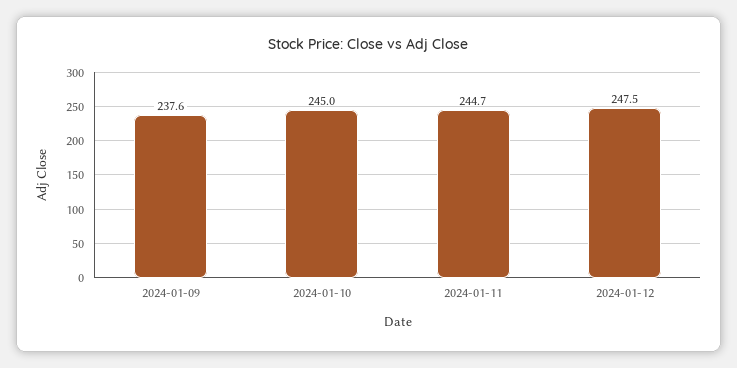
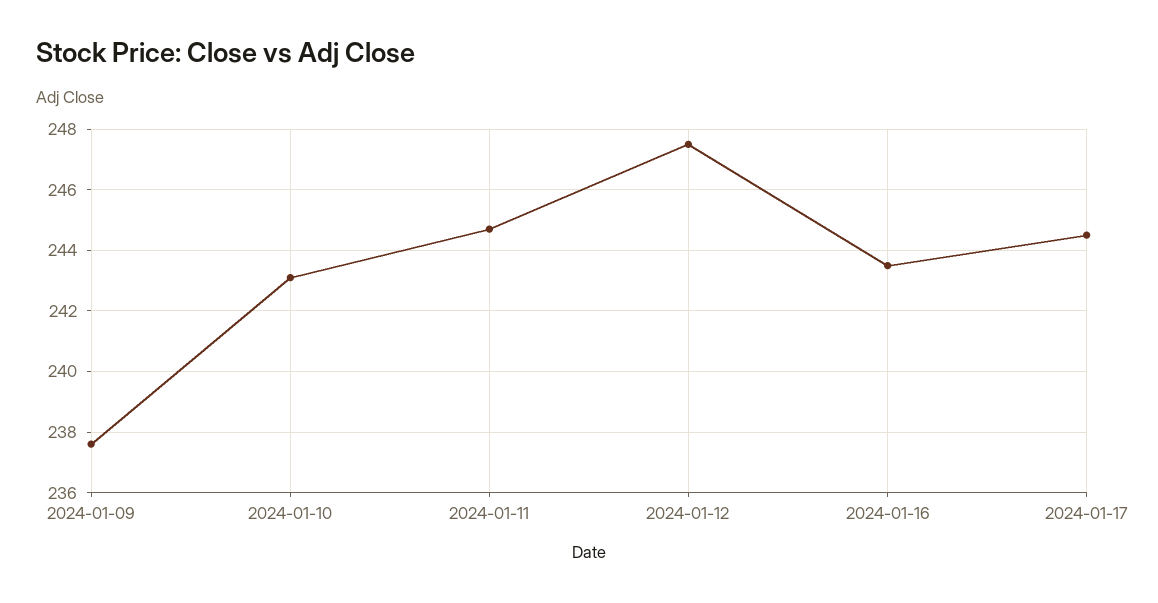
2024-01-10: 245 -> 243
2024-01-16: none -> 243.5
2024-01-17: none -> 244.5

